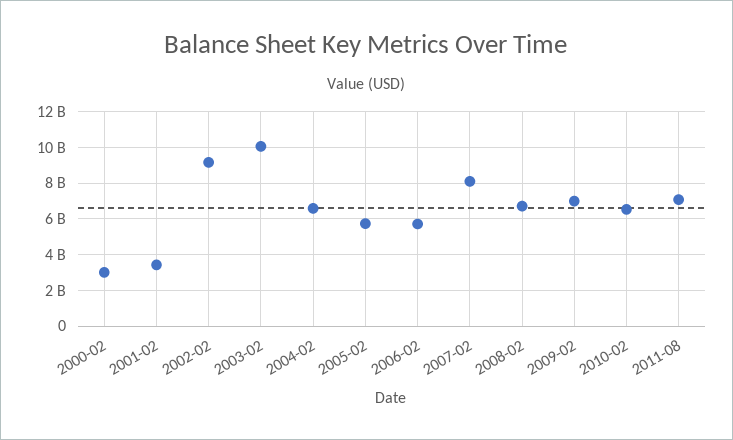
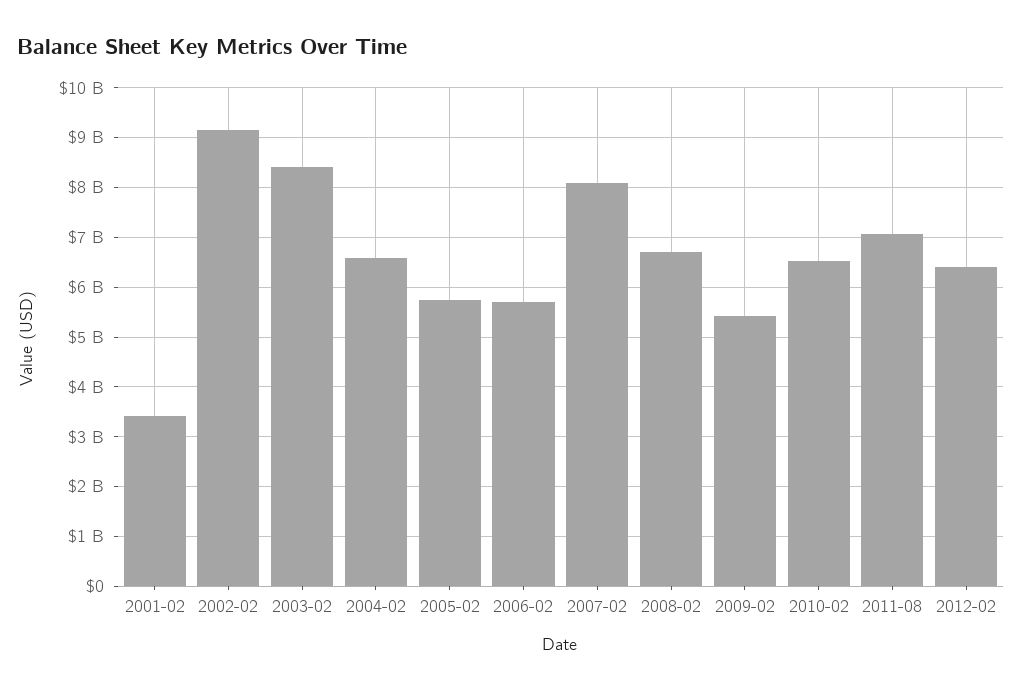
2000-02: 3000000000 -> none
2003-02: 10000000000 -> 8400000000
2009-02: 7000000000 -> 5400000000
2012-02: none -> 6400000000

